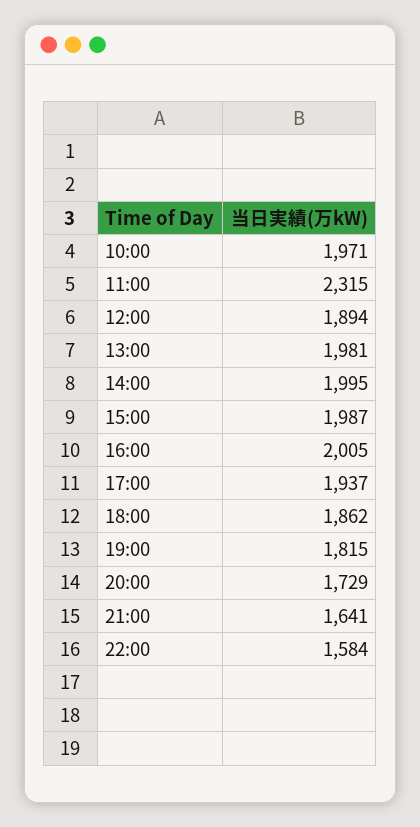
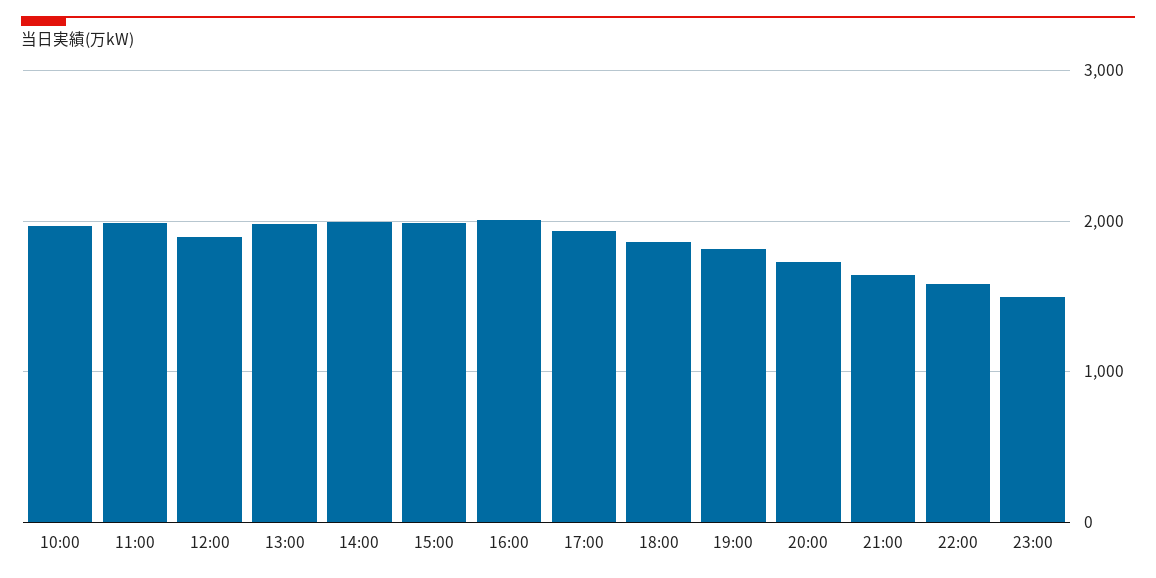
11:00: 2315 -> 2000
23:00: none -> 1500

